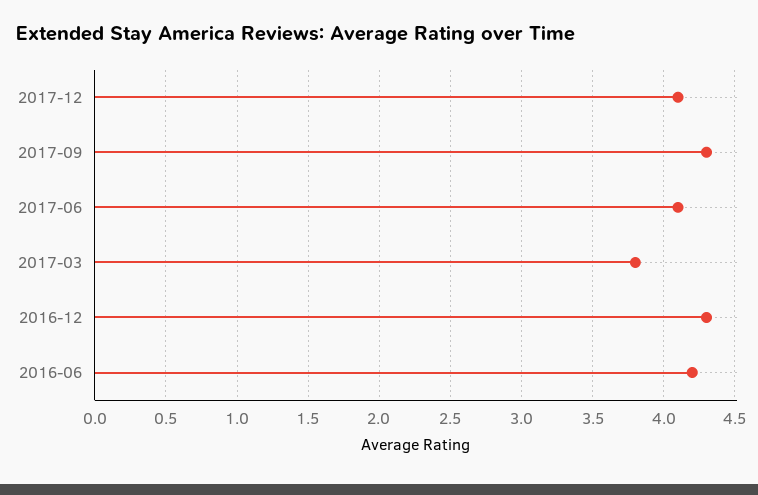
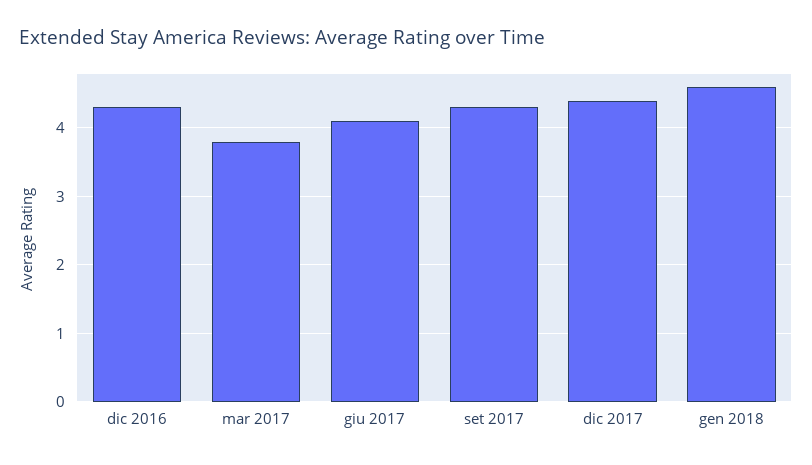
2017-12: 4.1 -> 4.4
2016-06: 4.2 -> none
gen 2018: none -> 4.6

